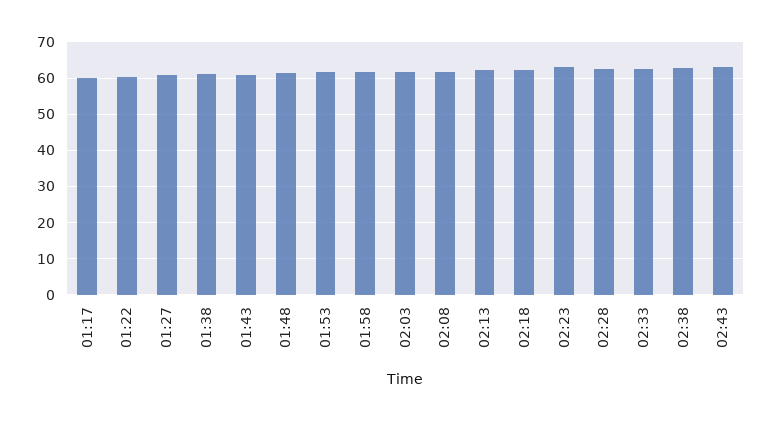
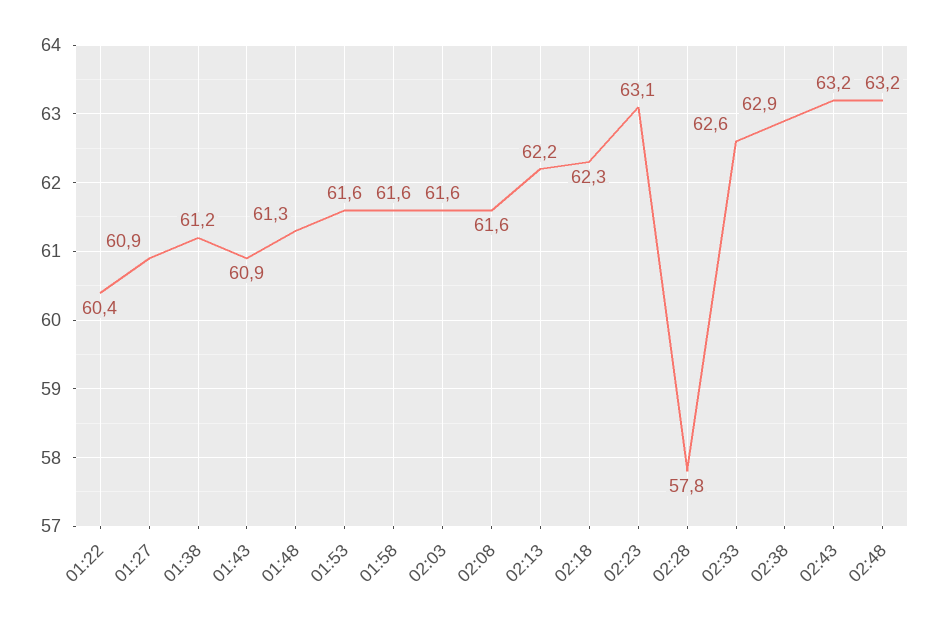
01:17: 60 -> none
02:28: 62 -> 57.8
02:48: none -> 63.2

